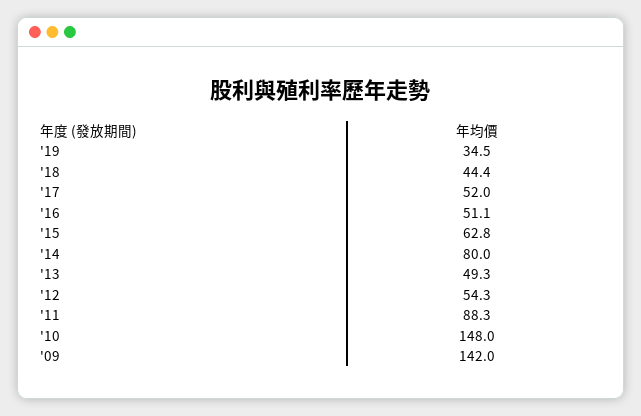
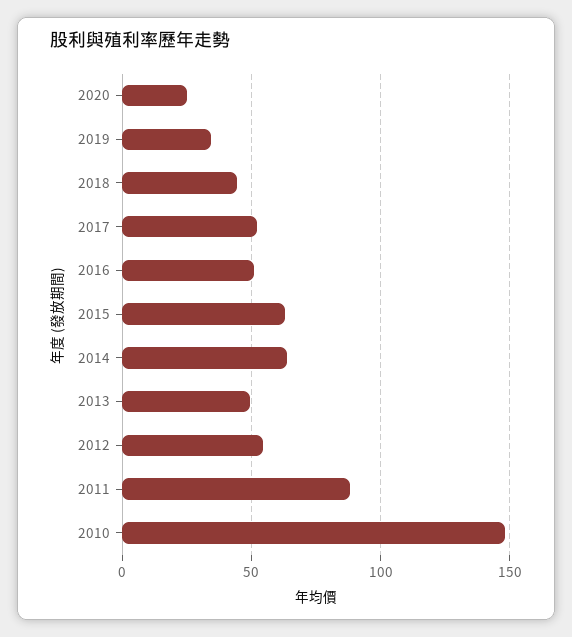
'14: 80 -> 65
'09: 142 -> none
2020: none -> 25

